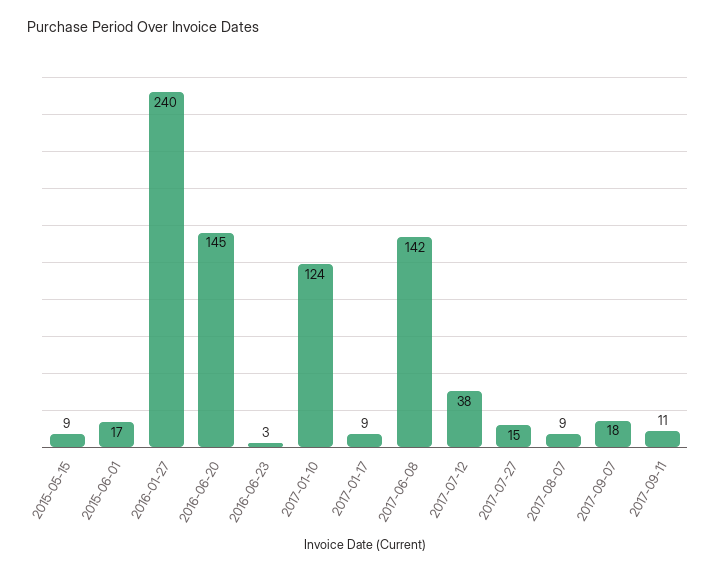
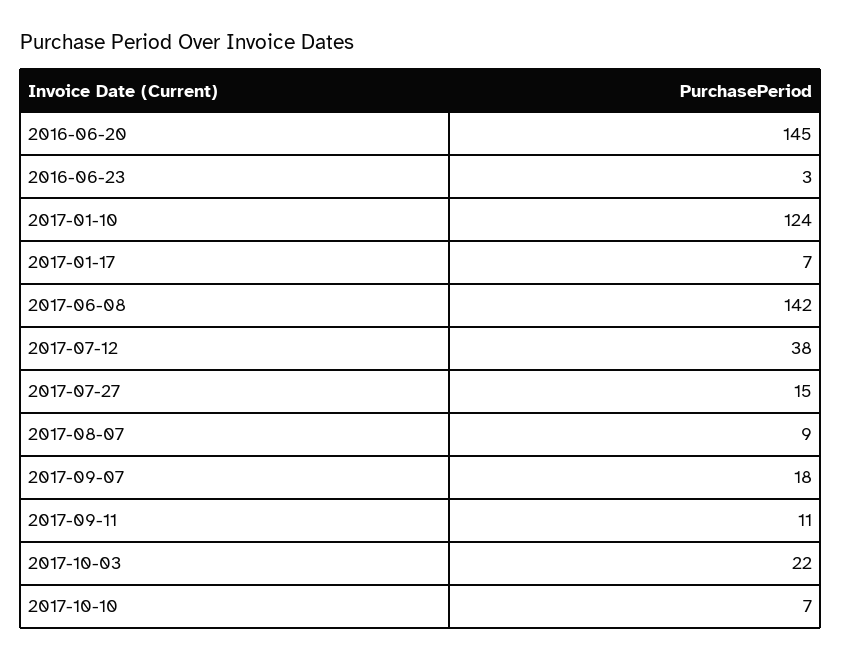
2015-05-15: 9 -> none
2015-06-01: 17 -> none
2016-01-27: 240 -> none
2017-01-17: 9 -> 7
2017-10-03: none -> 22
2017-10-10: none -> 7

